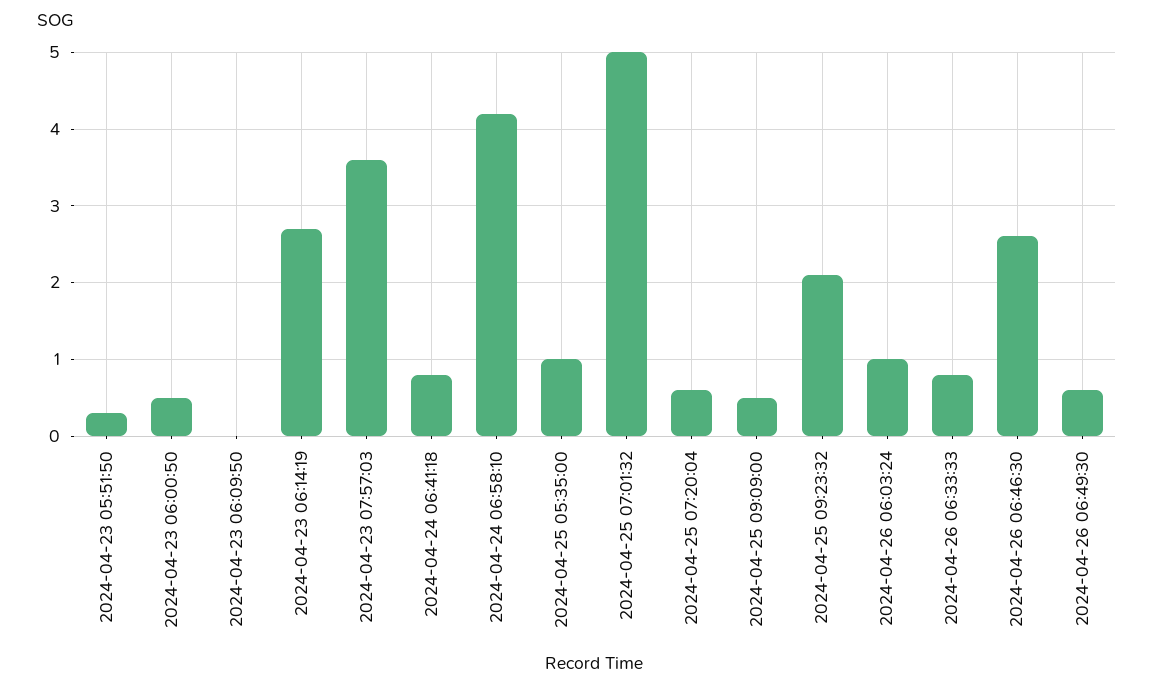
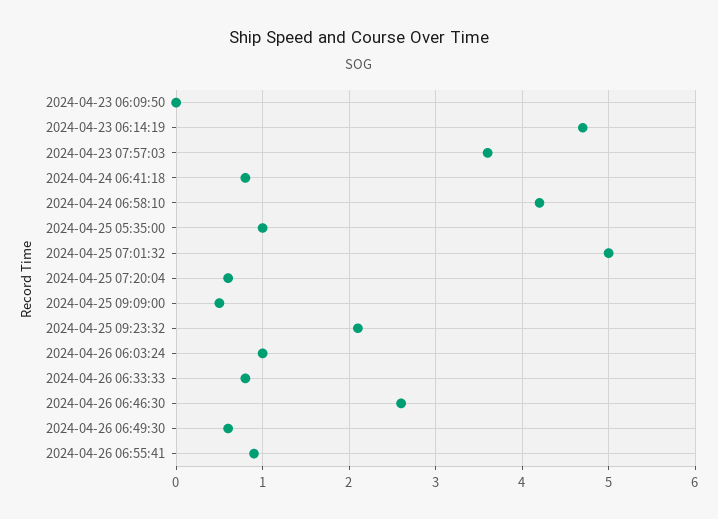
2024-04-23 05:51:50: 0.3 -> none
2024-04-23 06:00:50: 0.5 -> none
2024-04-23 06:14:19: 2.7 -> 4.7
2024-04-26 06:55:41: none -> 0.9

